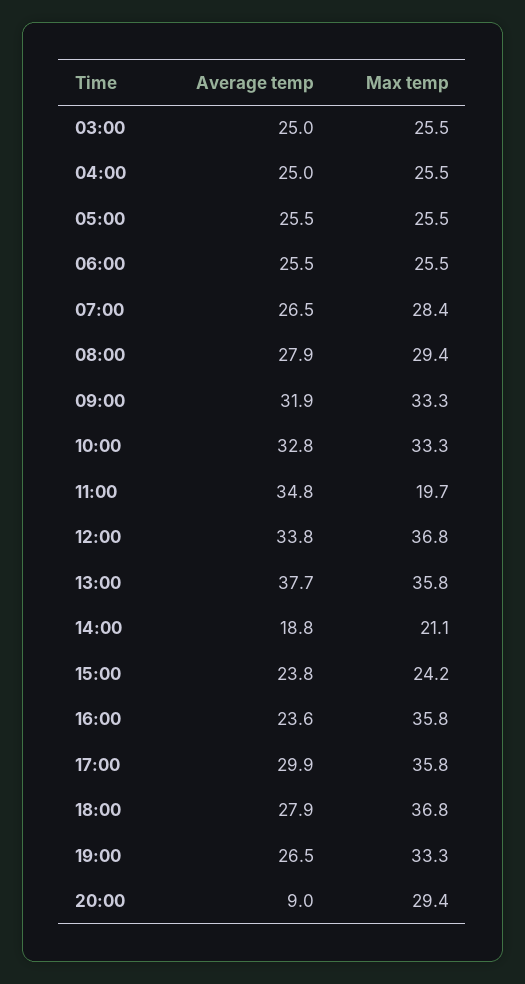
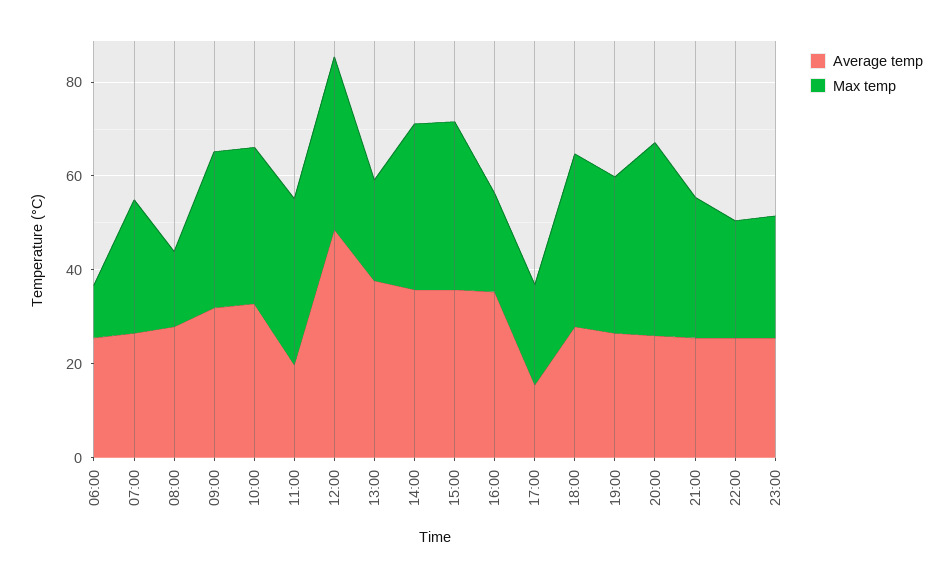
Average temp, 03:00: 25 -> none
Max temp, 03:00: 25.5 -> none
Average temp, 04:00: 25 -> none
Max temp, 04:00: 25.5 -> none
Average temp, 05:00: 25.5 -> none
Max temp, 05:00: 25.5 -> none
Max temp, 06:00: 25.5 -> 10
Max temp, 08:00: 29.4 -> 15
Average temp, 11:00: 34.8 -> 20
Max temp, 11:00: 19.7 -> 35
Average temp, 12:00: 33.8 -> 50
Max temp, 13:00: 35.8 -> 20
Average temp, 14:00: 18.8 -> 35
Max temp, 14:00: 21.1 -> 35
Average temp, 15:00: 23.8 -> 35
Max temp, 15:00: 24.2 -> 35
Average temp, 16:00: 23.6 -> 35
Max temp, 16:00: 35.8 -> 20
Average temp, 17:00: 29.9 -> 15
Max temp, 17:00: 35.8 -> 20
Average temp, 20:00: 9 -> 25
Max temp, 20:00: 29.4 -> 40
Average temp, 21:00: none -> 25
Max temp, 21:00: none -> 30
Average temp, 22:00: none -> 25
Max temp, 22:00: none -> 25
Average temp, 23:00: none -> 25
Max temp, 23:00: none -> 25

